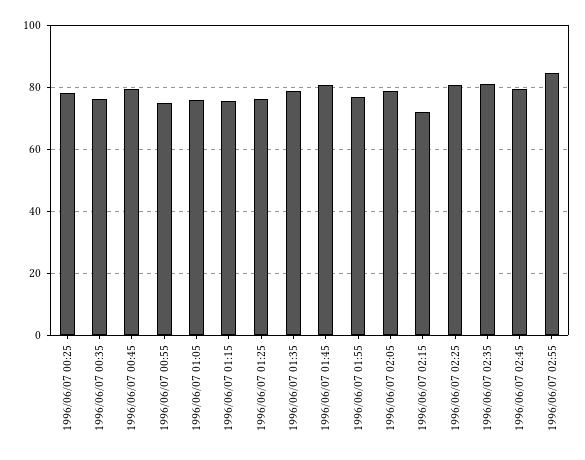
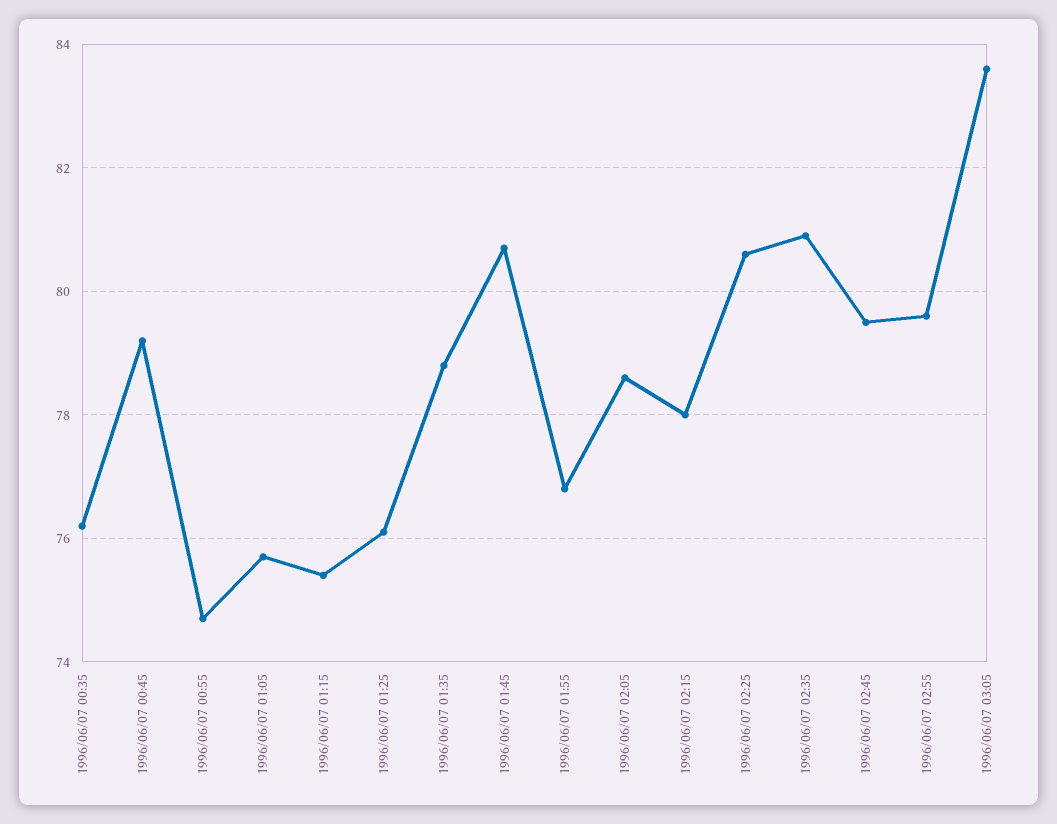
1996/06/07 00:25: 78 -> none
1996/06/07 02:15: 72 -> 78
1996/06/07 02:55: 84 -> 79.5
1996/06/07 03:05: none -> 83.5

